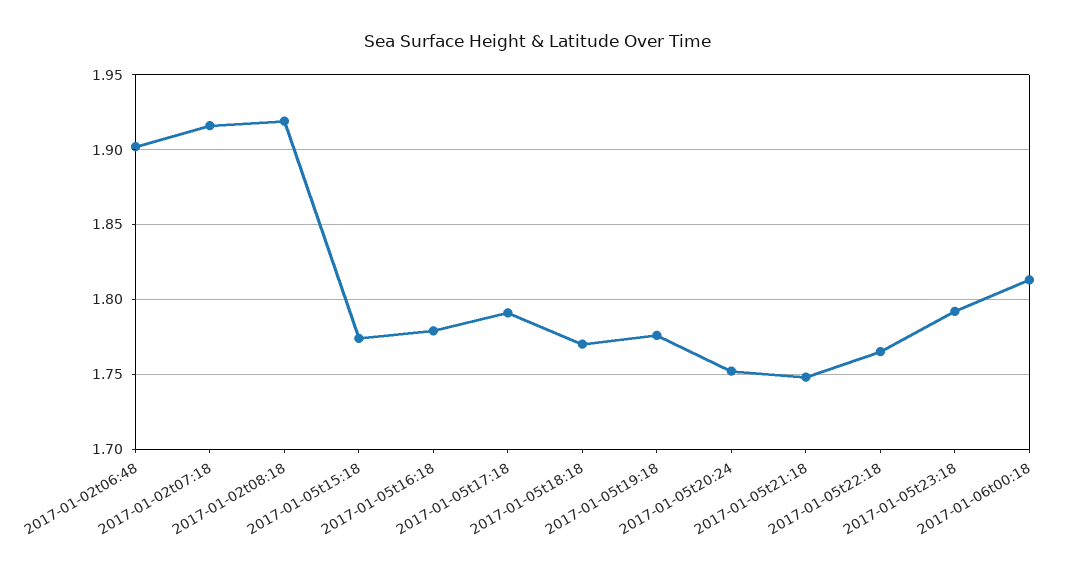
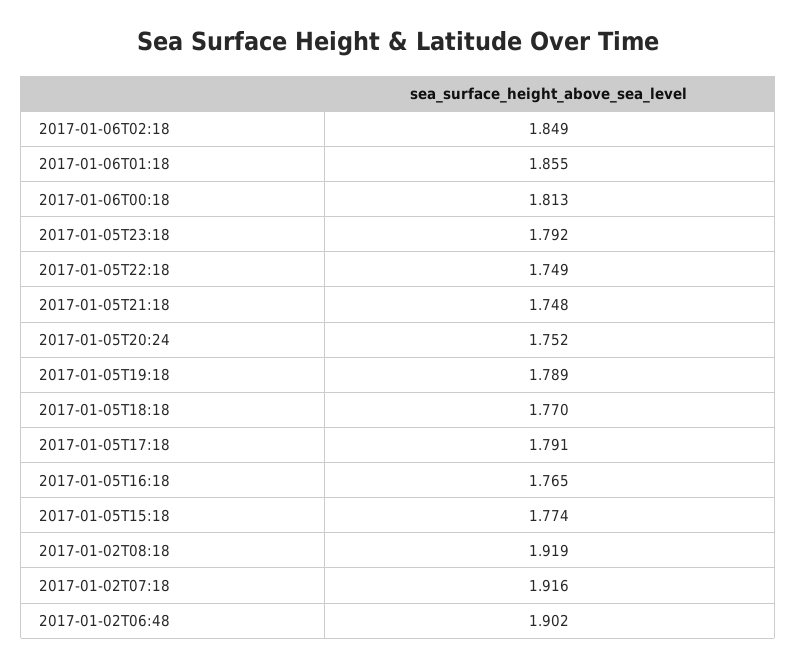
2017-01-05t16:18: 1.78 -> 1.765
2017-01-05t19:18: 1.775 -> 1.789
2017-01-05t22:18: 1.765 -> 1.749
2017-01-06T02:18: none -> 1.849
2017-01-06T01:18: none -> 1.855

